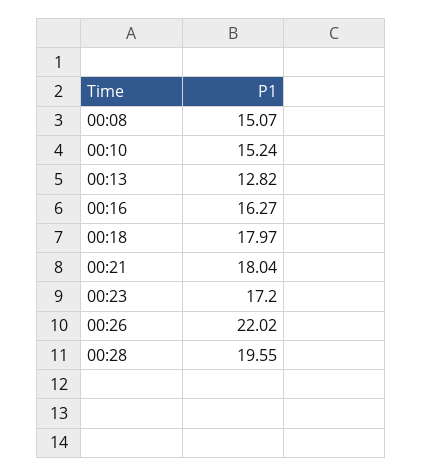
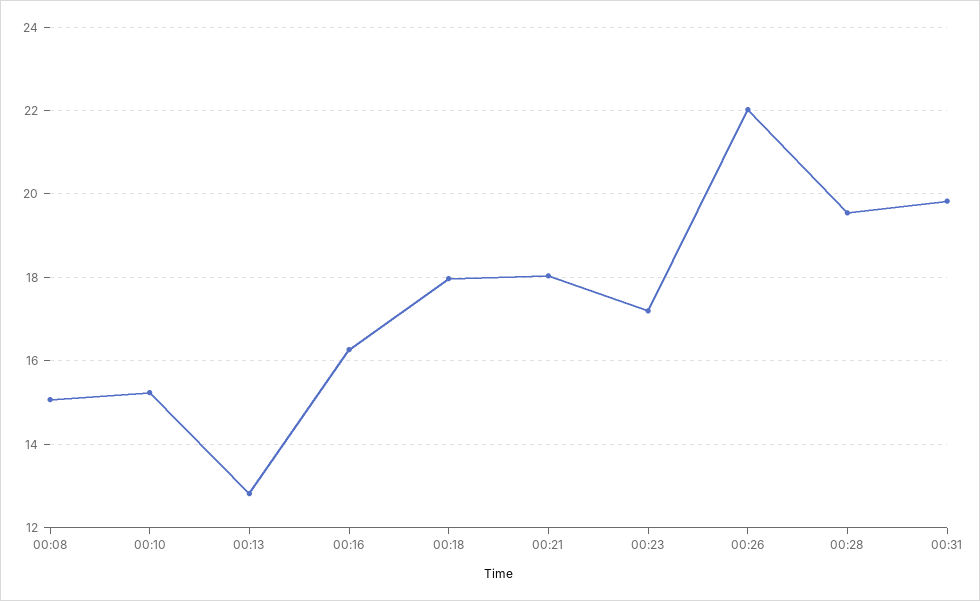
00:31: none -> 19.8

